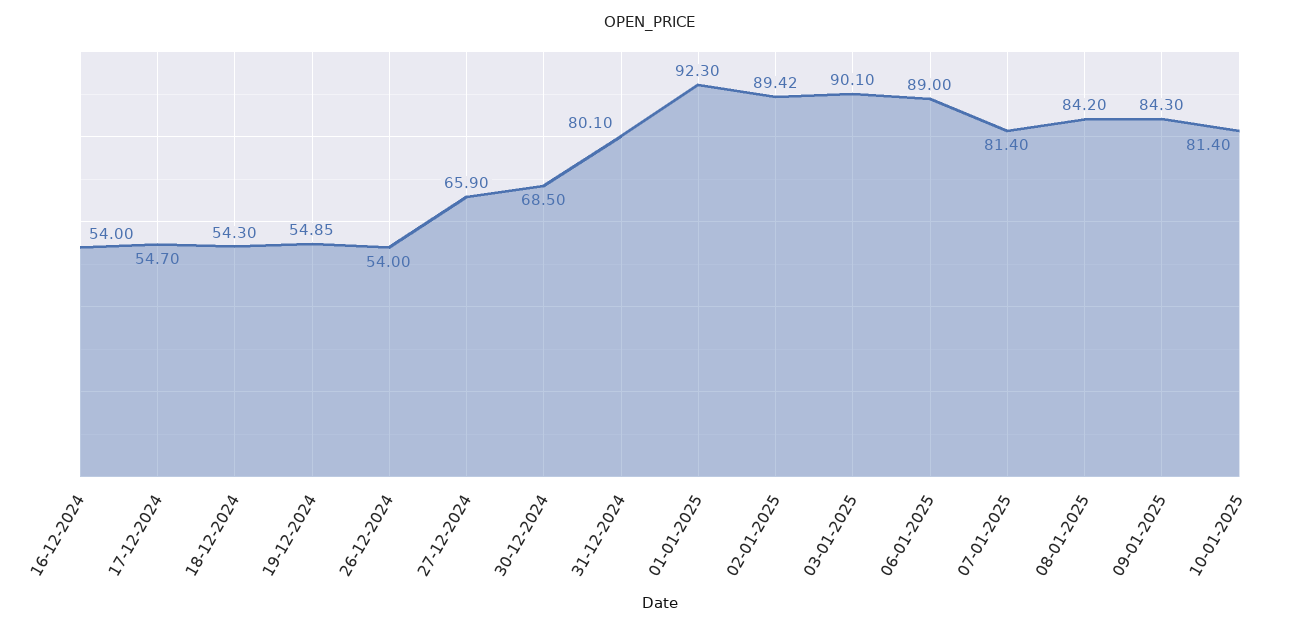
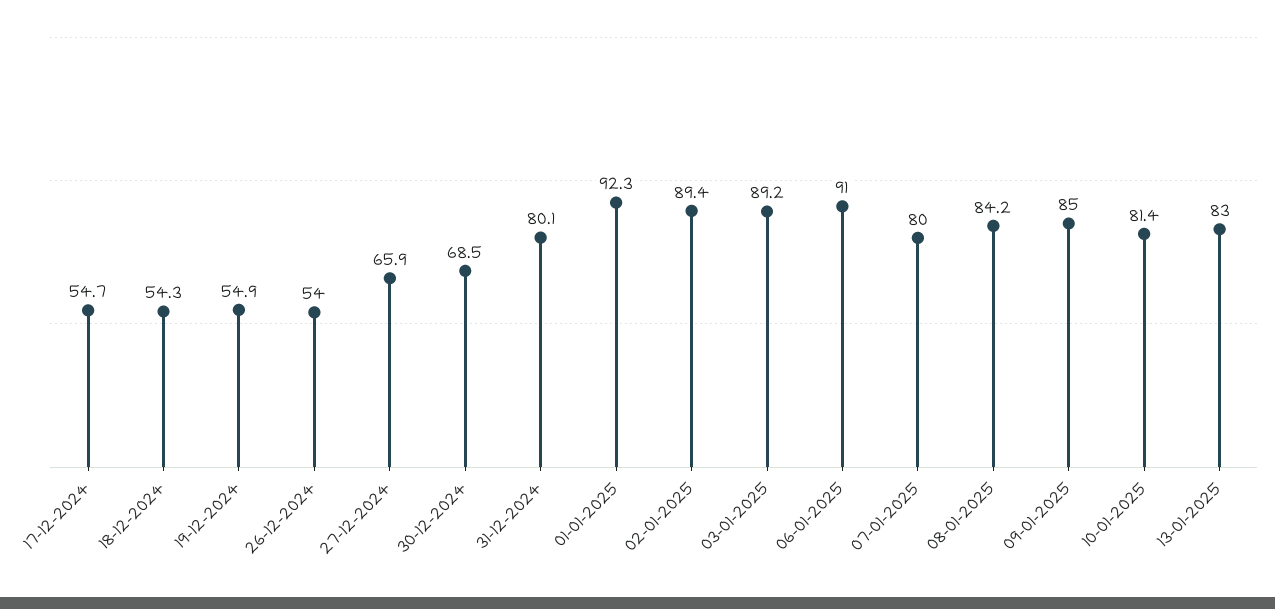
16-12-2024: 54 -> none
03-01-2025: 90.1 -> 89.2
06-01-2025: 89 -> 91
07-01-2025: 81.4 -> 80
09-01-2025: 84.3 -> 85
13-01-2025: none -> 83

